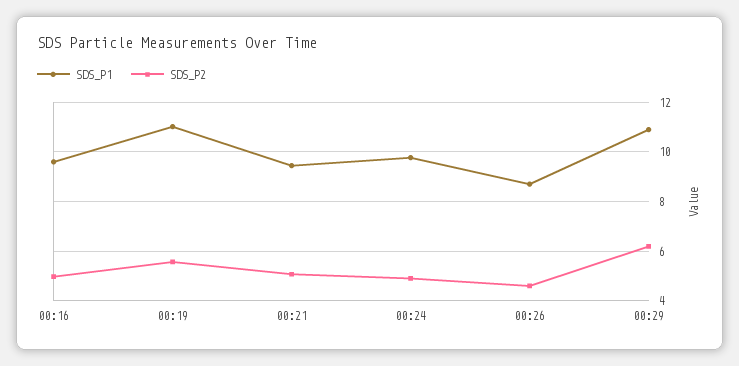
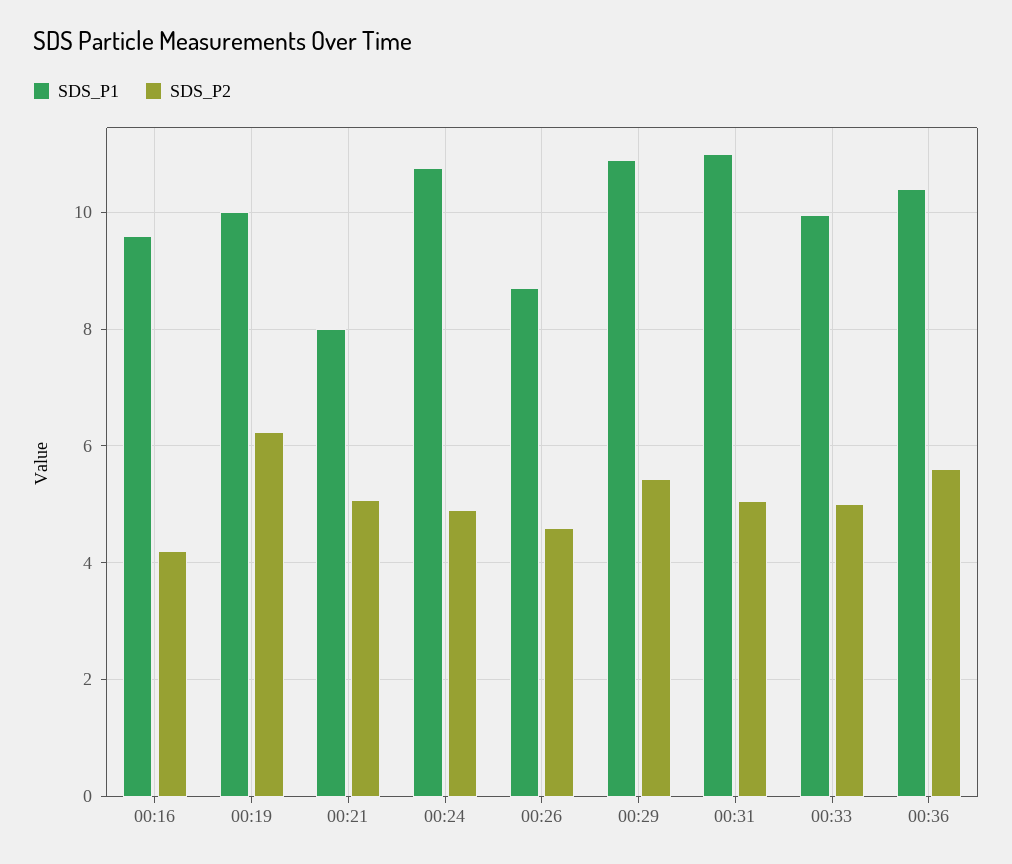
SDS_P2, 00:16: 5 -> 4.2
SDS_P1, 00:19: 11 -> 10
SDS_P2, 00:19: 5.5 -> 6.2
SDS_P1, 00:21: 9.5 -> 8
SDS_P1, 00:24: 9.75 -> 10.8
SDS_P2, 00:29: 6.25 -> 5.4
SDS_P1, 00:31: none -> 11
SDS_P2, 00:31: none -> 5
SDS_P1, 00:33: none -> 10
SDS_P2, 00:33: none -> 5
SDS_P1, 00:36: none -> 10.4
SDS_P2, 00:36: none -> 5.6

